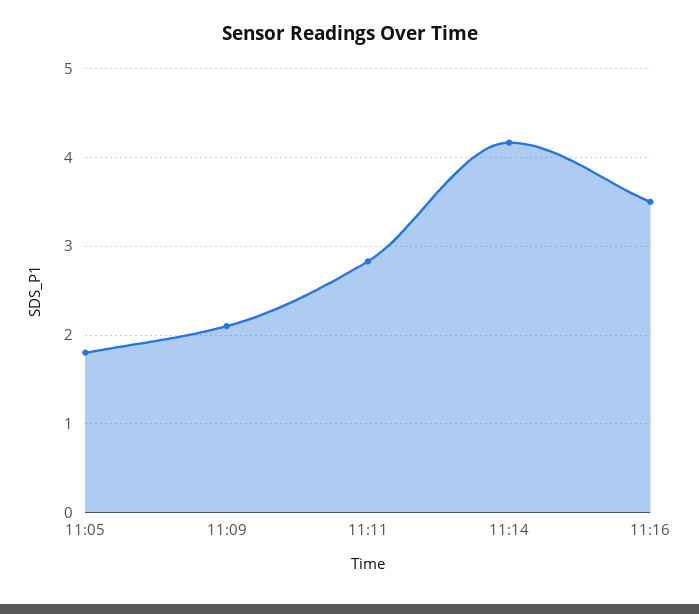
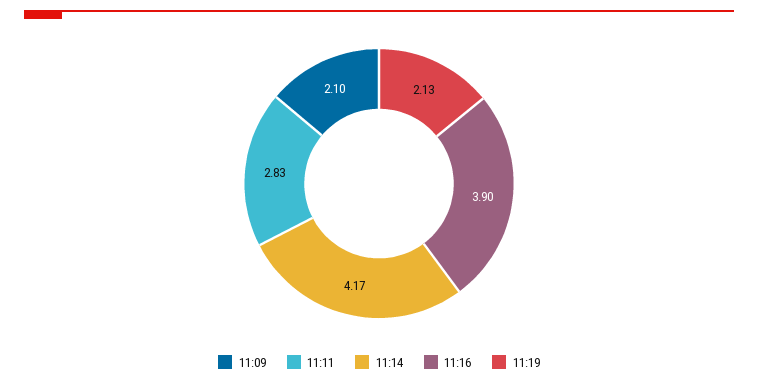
11:05: 1.8 -> none
11:16: 3.5 -> 3.9
11:19: none -> 2.13

